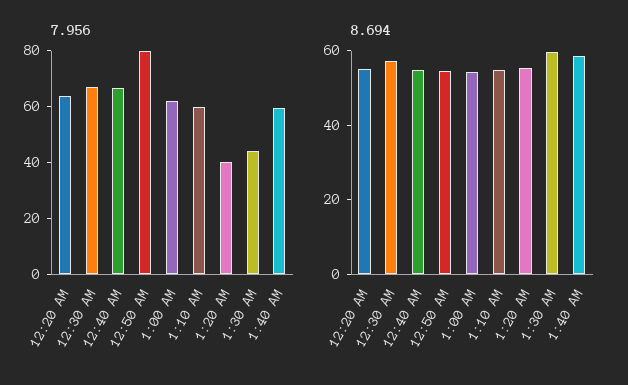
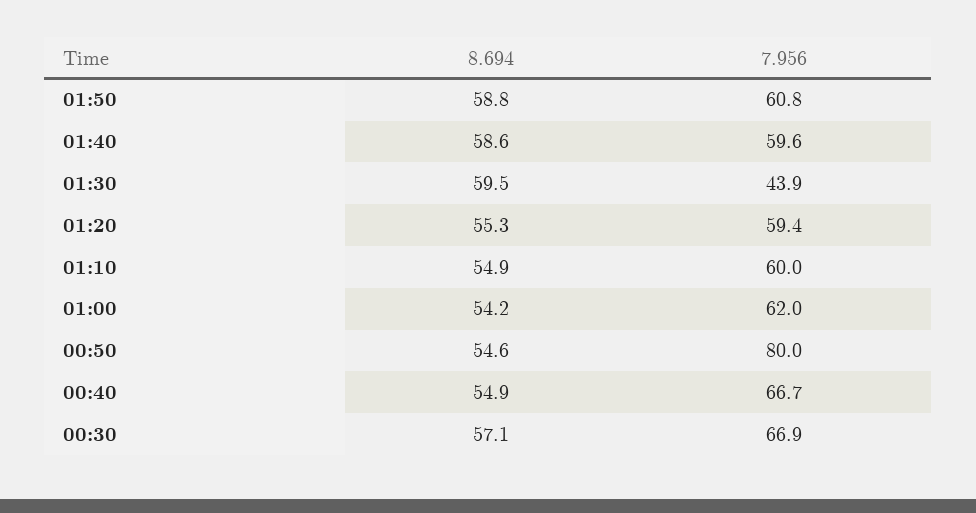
7.956, 12:20 AM: 65 -> none
7.956, 1:20 AM: 40 -> 59.4
8.694, 12:20 AM: 55 -> none
8.694, 01:50: none -> 58.8
7.956, 01:50: none -> 60.8

